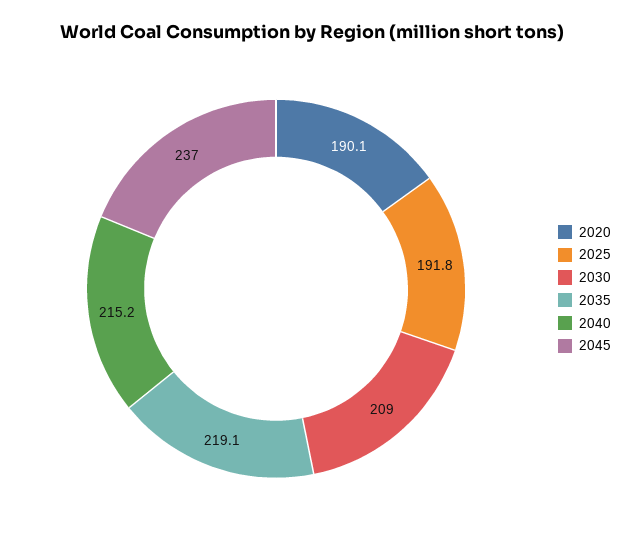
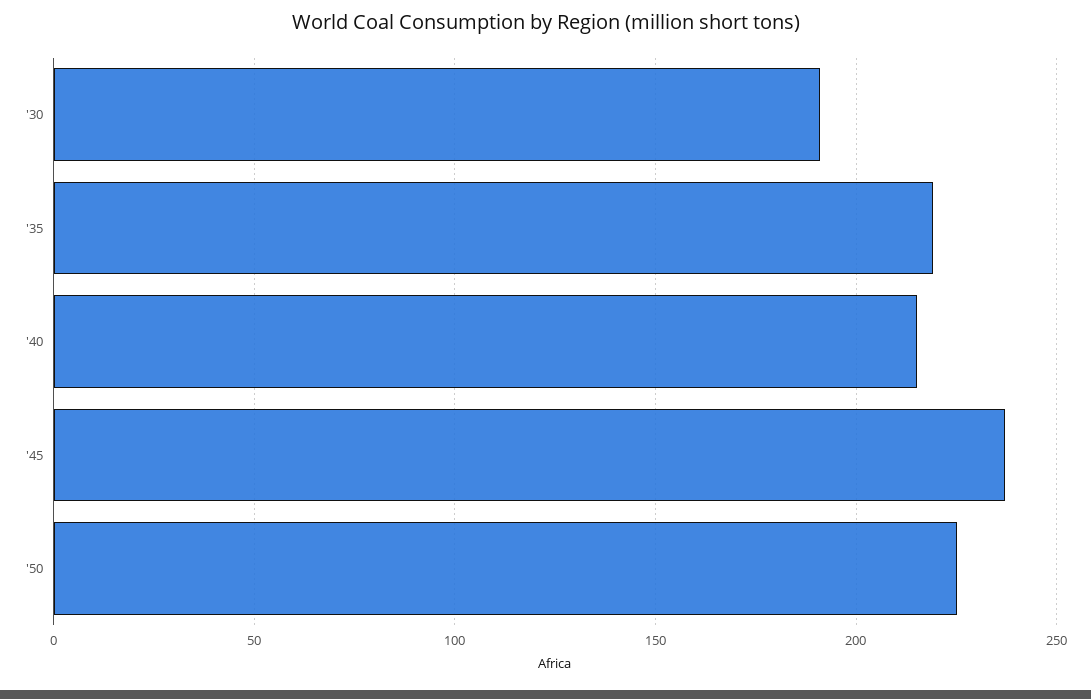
2020: 190.1 -> none
2025: 191.8 -> none
2030: 209 -> 190
'50: none -> 225

